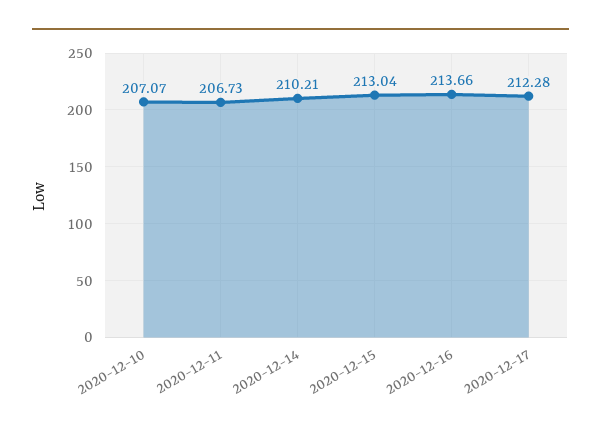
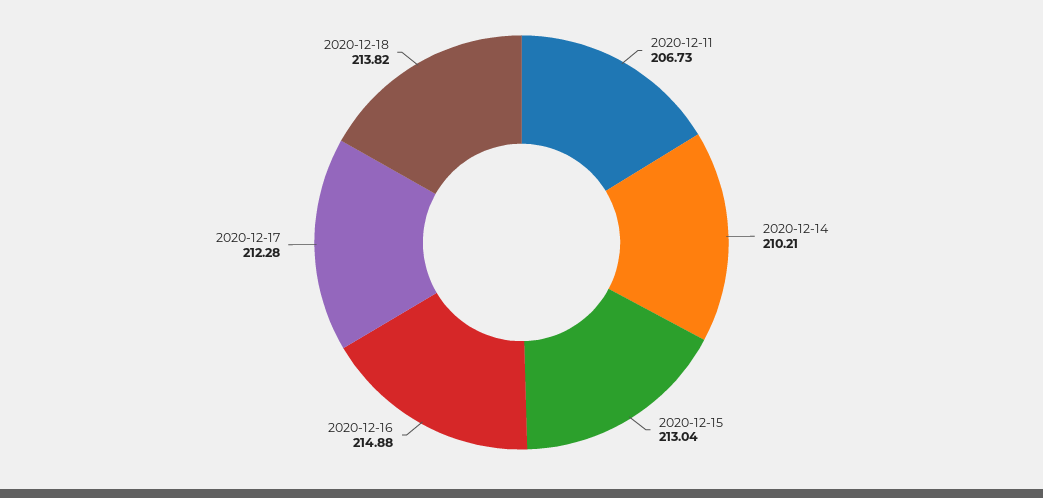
2020-12-10: 207.07 -> none
2020-12-16: 213.66 -> 214.88
2020-12-18: none -> 213.82

